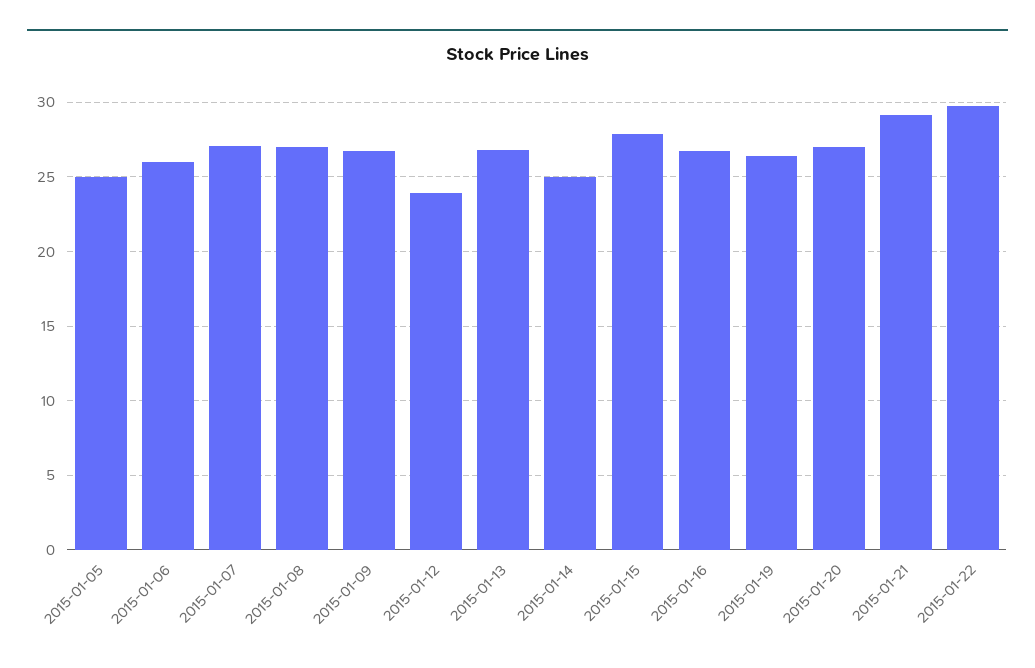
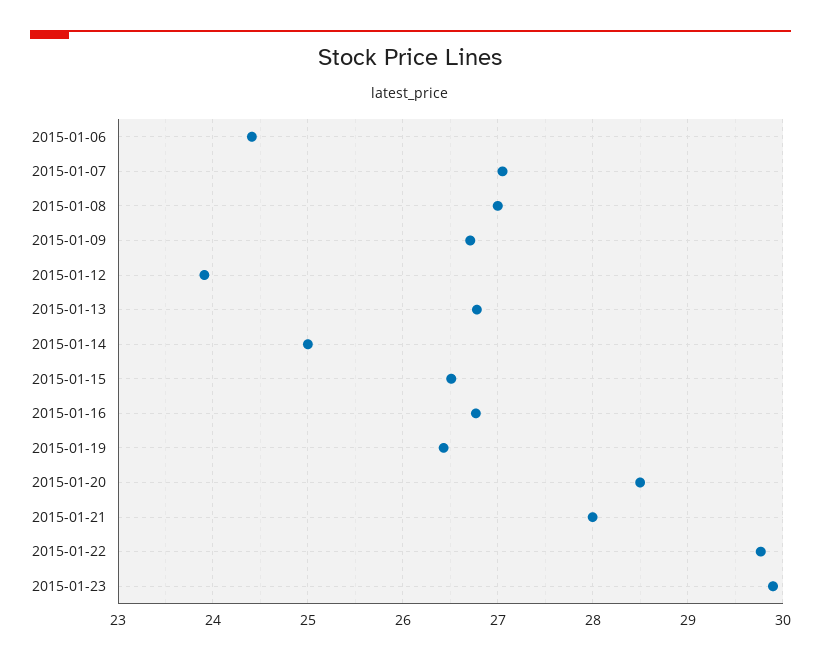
2015-01-05: 25 -> none
2015-01-06: 26 -> 24.4
2015-01-15: 28 -> 26.5
2015-01-20: 27 -> 28.5
2015-01-21: 29 -> 28
2015-01-23: none -> 29.9

